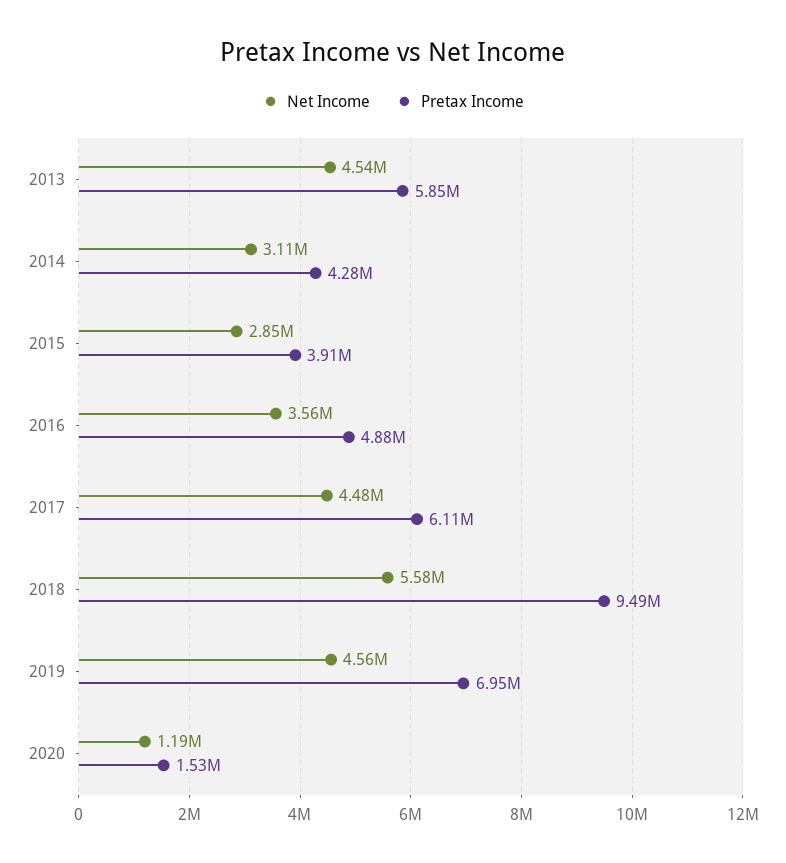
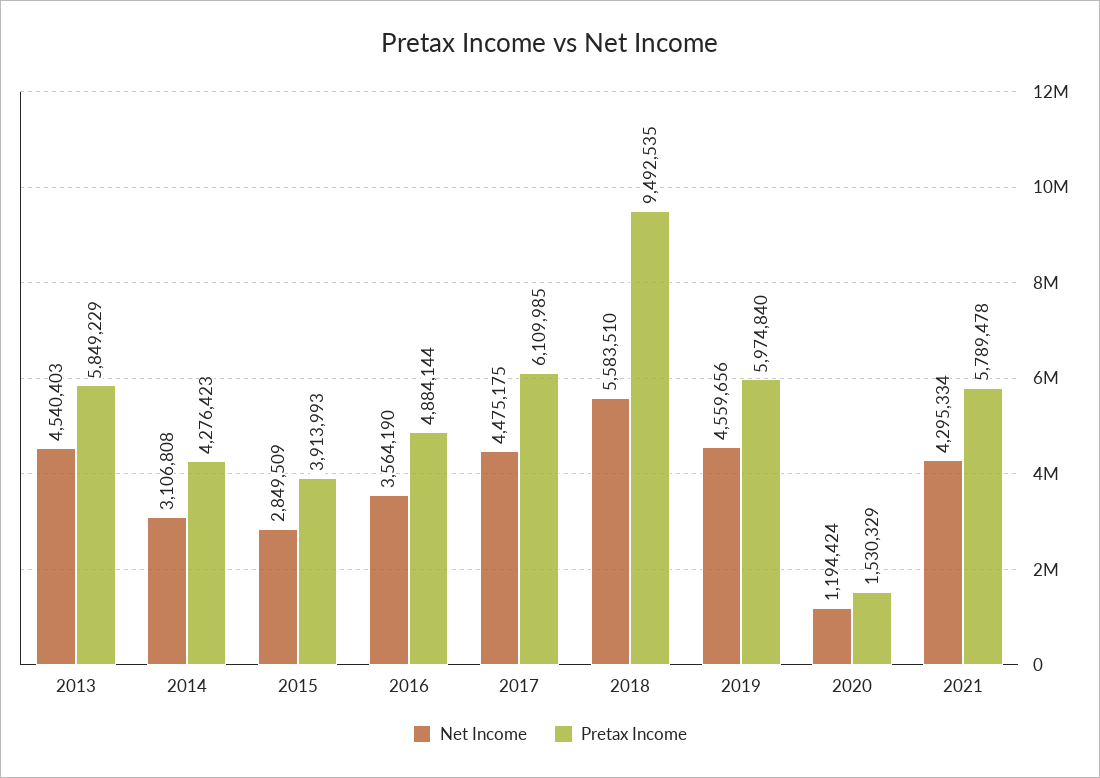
Pretax Income, 2019: 6950000 -> 5974840
Net Income, 2021: none -> 4295334
Pretax Income, 2021: none -> 5789478

